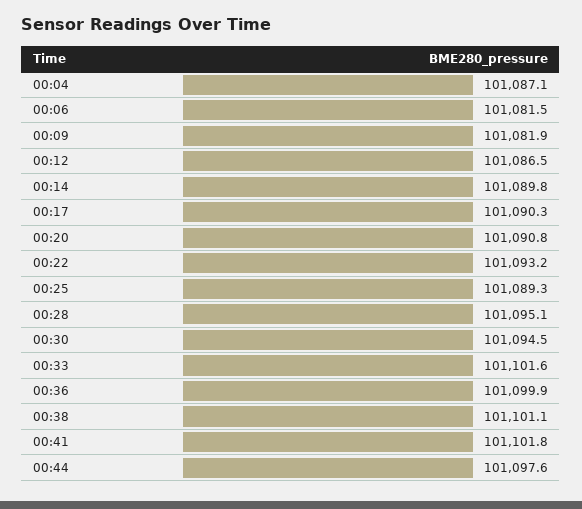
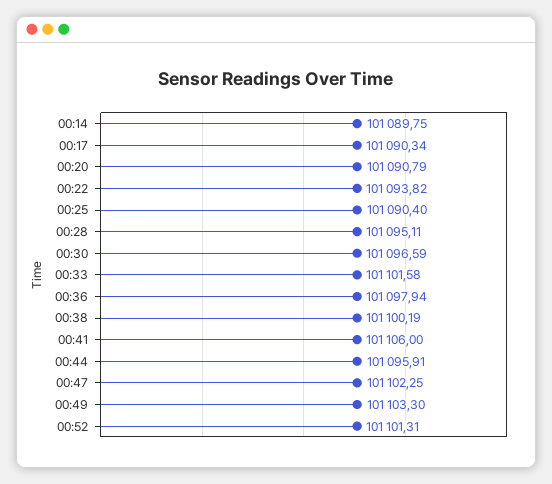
00:04: 101087.1 -> none
00:06: 101081.5 -> none
00:09: 101081.9 -> none
00:12: 101086.5 -> none
00:22: 101093.2 -> 101093.82
00:25: 101089.3 -> 101090.4
00:30: 101094.5 -> 101096.59
00:36: 101099.9 -> 101097.94
00:38: 101101.1 -> 101100.19
00:41: 101101.8 -> 101106
00:44: 101097.6 -> 101095.91
00:47: none -> 101102.25
00:49: none -> 101103.3
00:52: none -> 101101.31

